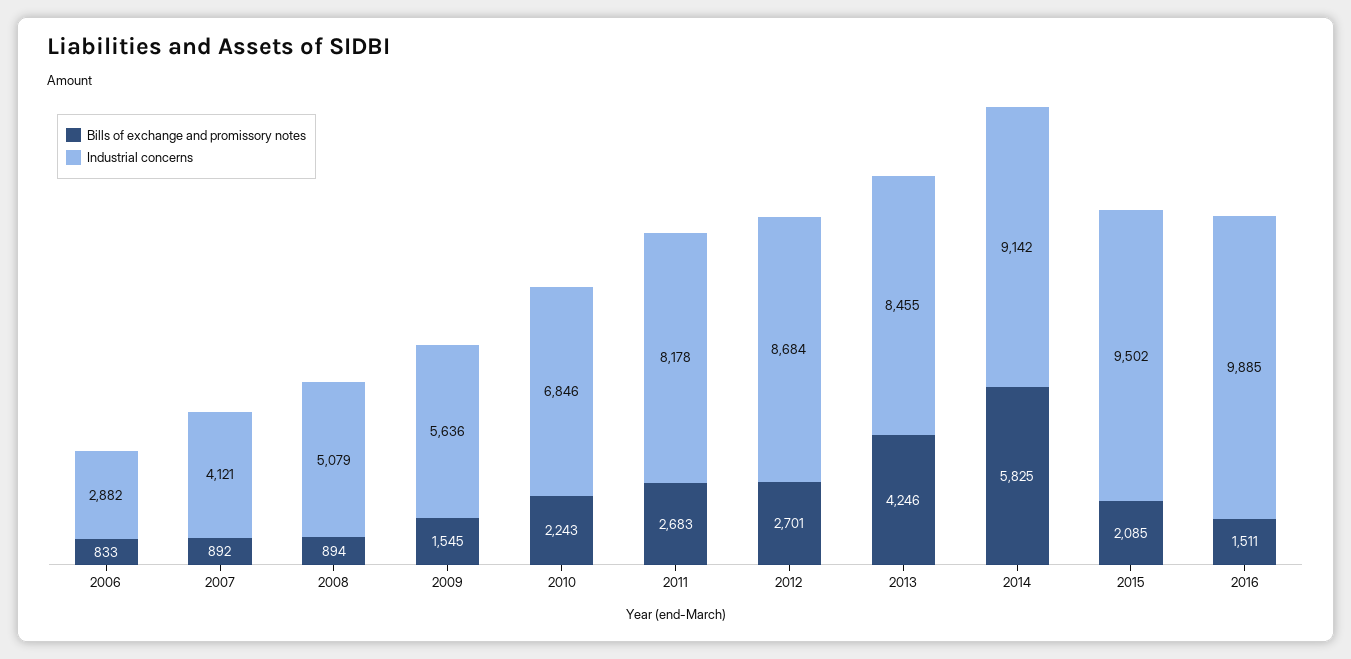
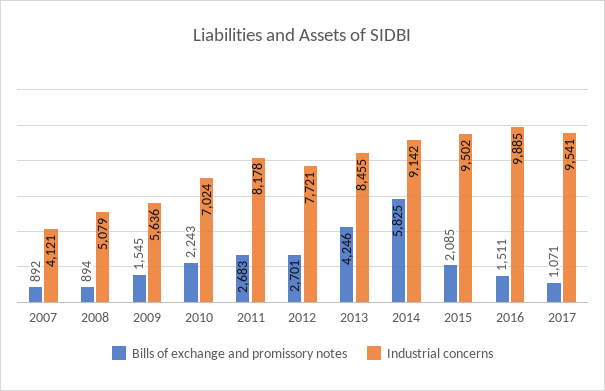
Bills of exchange and promissory notes, 2006: 833 -> none
Industrial concerns, 2006: 2882 -> none
Industrial concerns, 2010: 6846 -> 7024
Industrial concerns, 2012: 8684 -> 7721
Bills of exchange and promissory notes, 2017: none -> 1071
Industrial concerns, 2017: none -> 9541

